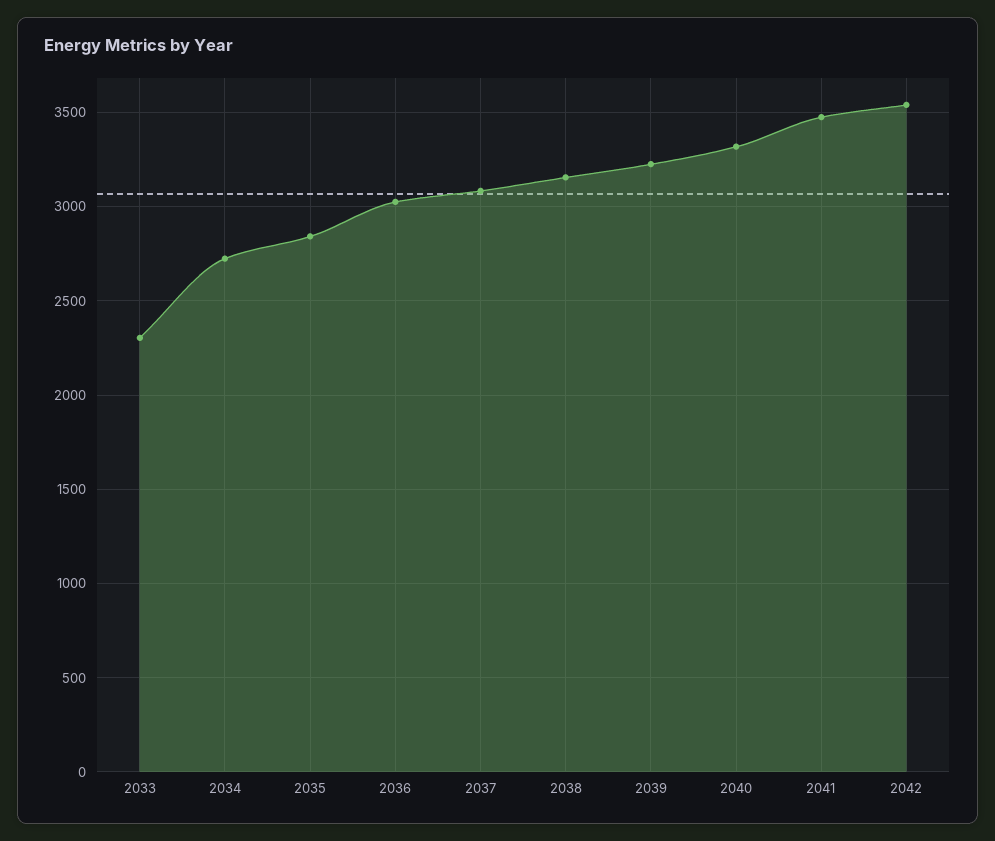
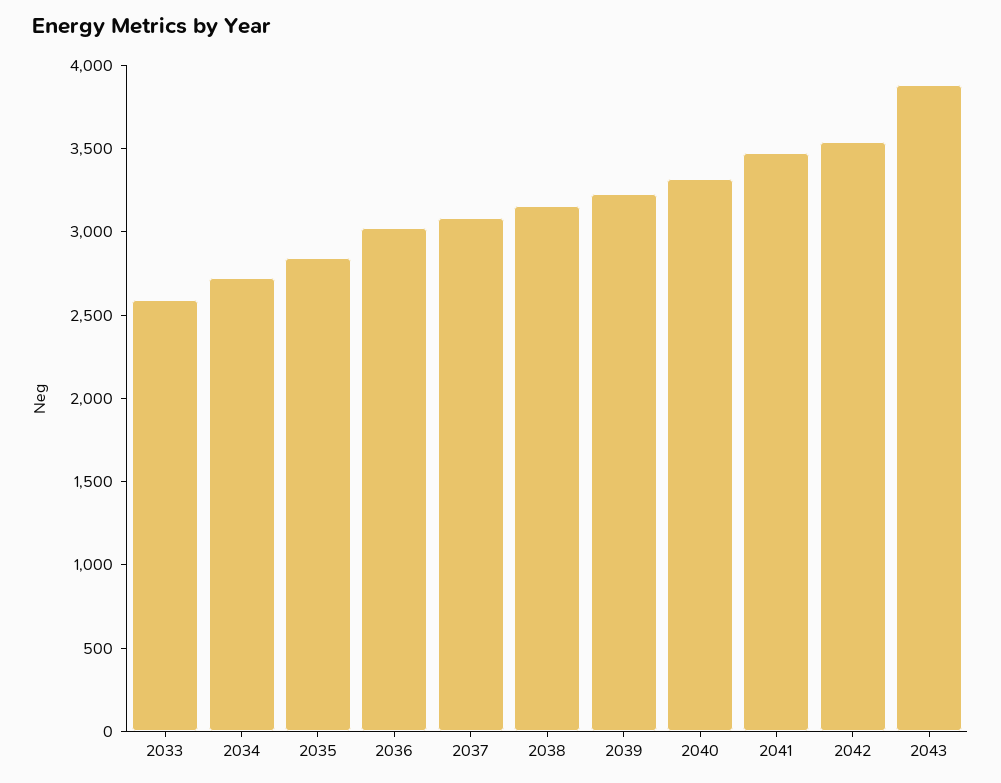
2033: 2300 -> 2600
2043: none -> 3900

